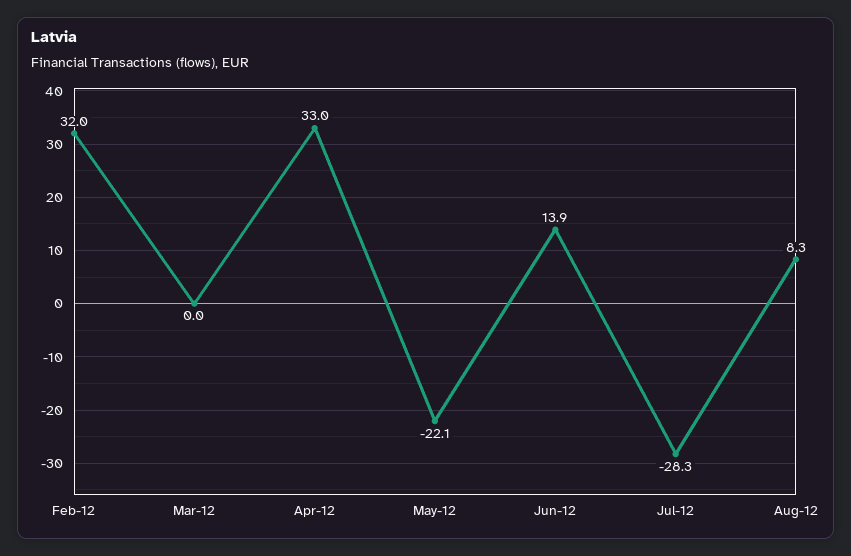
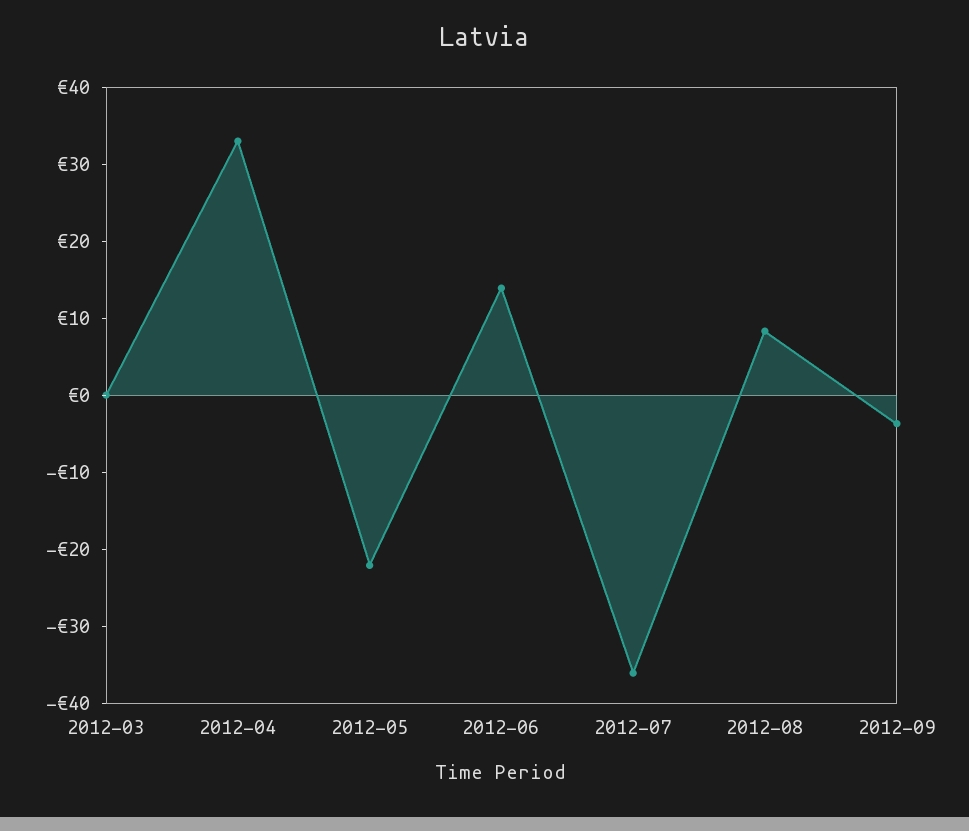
Feb-12: 32 -> none
Jul-12: -28.3 -> -36
2012-09: none -> -4

